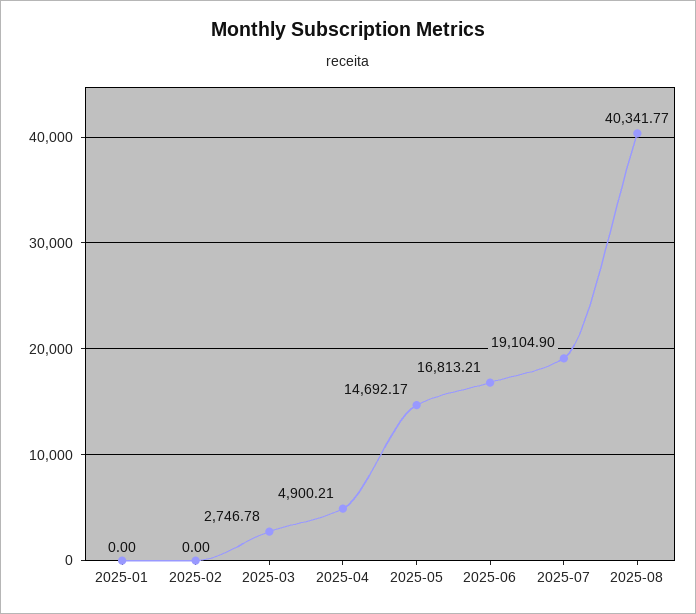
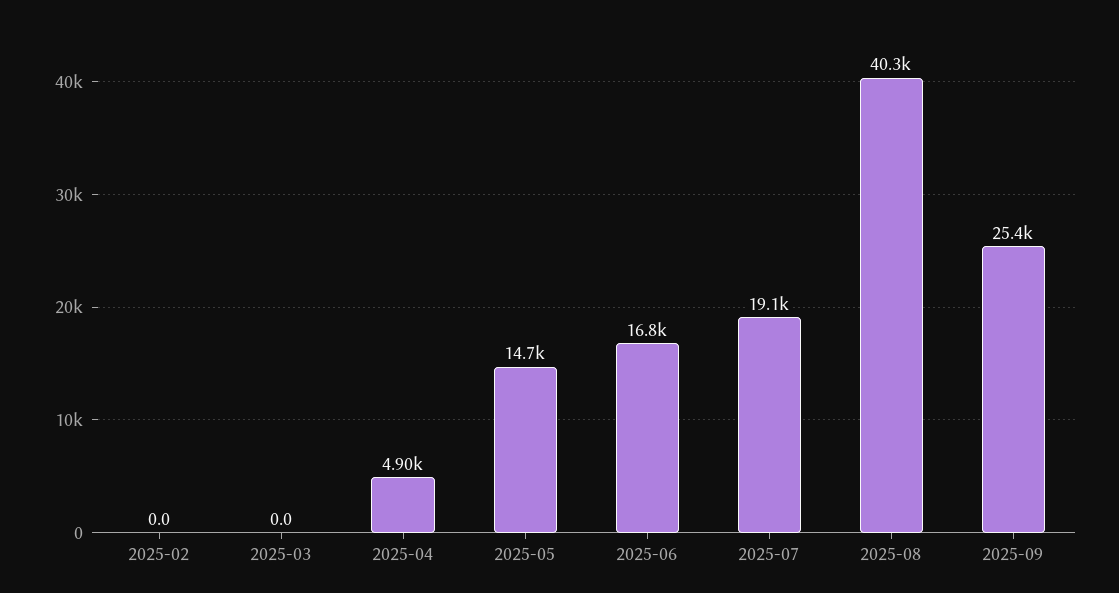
2025-01: 0 -> none
2025-03: 2746.78 -> 0
2025-09: none -> 25400

